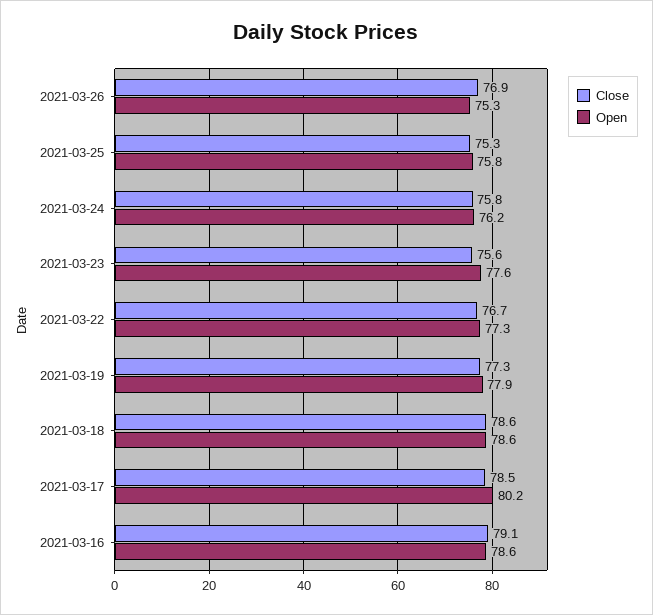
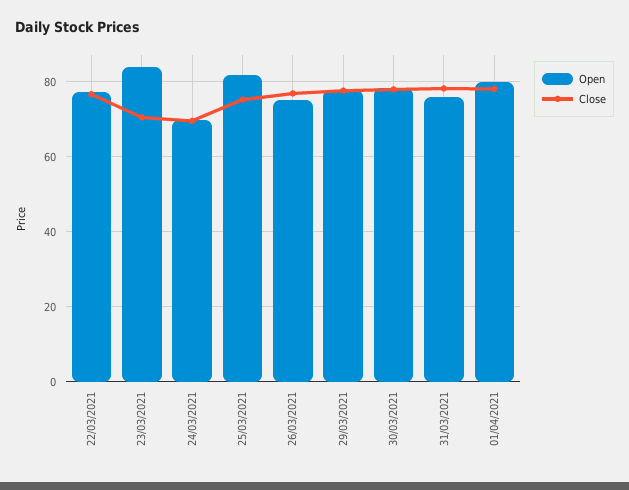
Open, 2021-03-25: 75.8 -> 82
Close, 2021-03-24: 75.8 -> 70
Open, 2021-03-24: 76.2 -> 70
Close, 2021-03-23: 75.6 -> 70
Open, 2021-03-23: 77.6 -> 84
Close, 2021-03-19: 77.3 -> none
Open, 2021-03-19: 77.9 -> none
Close, 2021-03-18: 78.6 -> none
Open, 2021-03-18: 78.6 -> none
Close, 2021-03-17: 78.5 -> none
Open, 2021-03-17: 80.2 -> none
Close, 2021-03-16: 79.1 -> none
Open, 2021-03-16: 78.6 -> none
Open, 29/03/2021: none -> 78
Close, 29/03/2021: none -> 78
Open, 30/03/2021: none -> 78
Close, 30/03/2021: none -> 78
Open, 31/03/2021: none -> 76
Close, 31/03/2021: none -> 78
Open, 01/04/2021: none -> 80
Close, 01/04/2021: none -> 78

